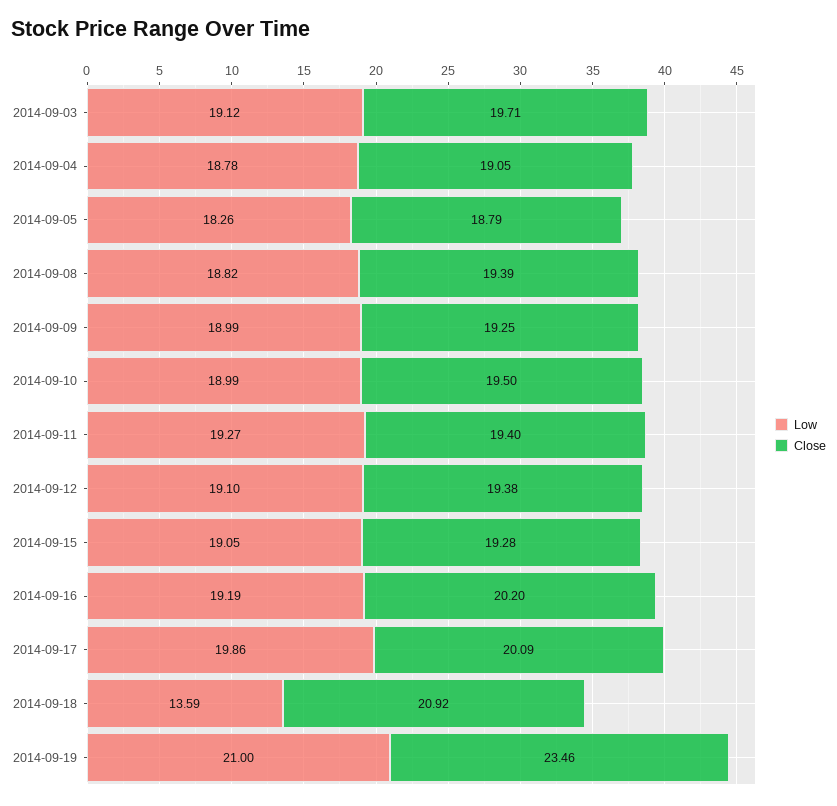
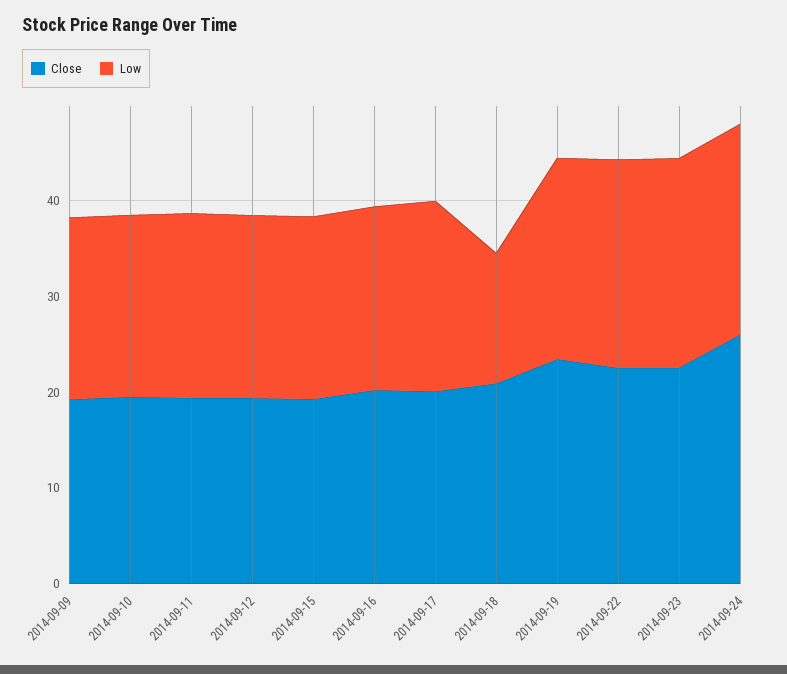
Low, 2014-09-03: 19.12 -> none
Close, 2014-09-03: 19.71 -> none
Low, 2014-09-04: 18.78 -> none
Close, 2014-09-04: 19.05 -> none
Low, 2014-09-05: 18.26 -> none
Close, 2014-09-05: 18.79 -> none
Low, 2014-09-08: 18.82 -> none
Close, 2014-09-08: 19.39 -> none
Close, 2014-09-22: none -> 22
Low, 2014-09-22: none -> 22
Close, 2014-09-23: none -> 22
Low, 2014-09-23: none -> 22
Close, 2014-09-24: none -> 26
Low, 2014-09-24: none -> 22

